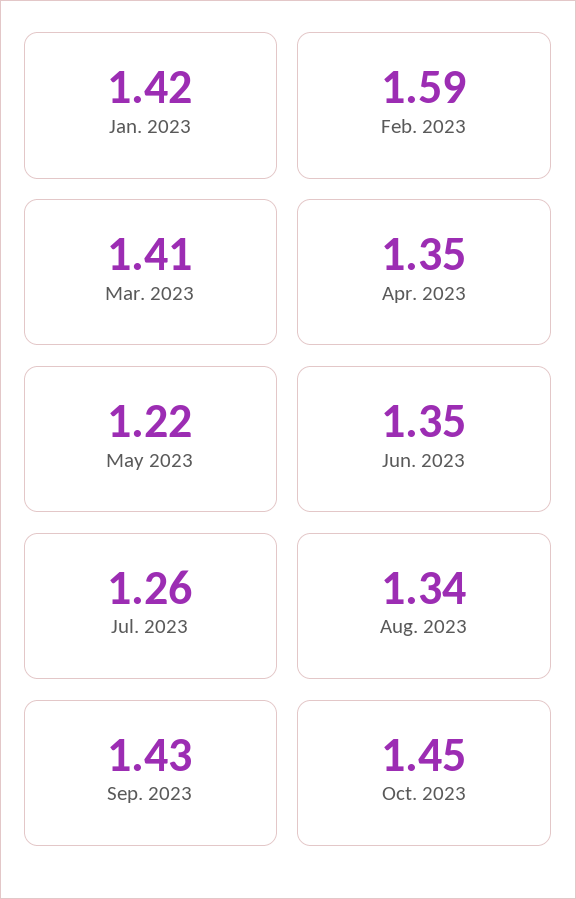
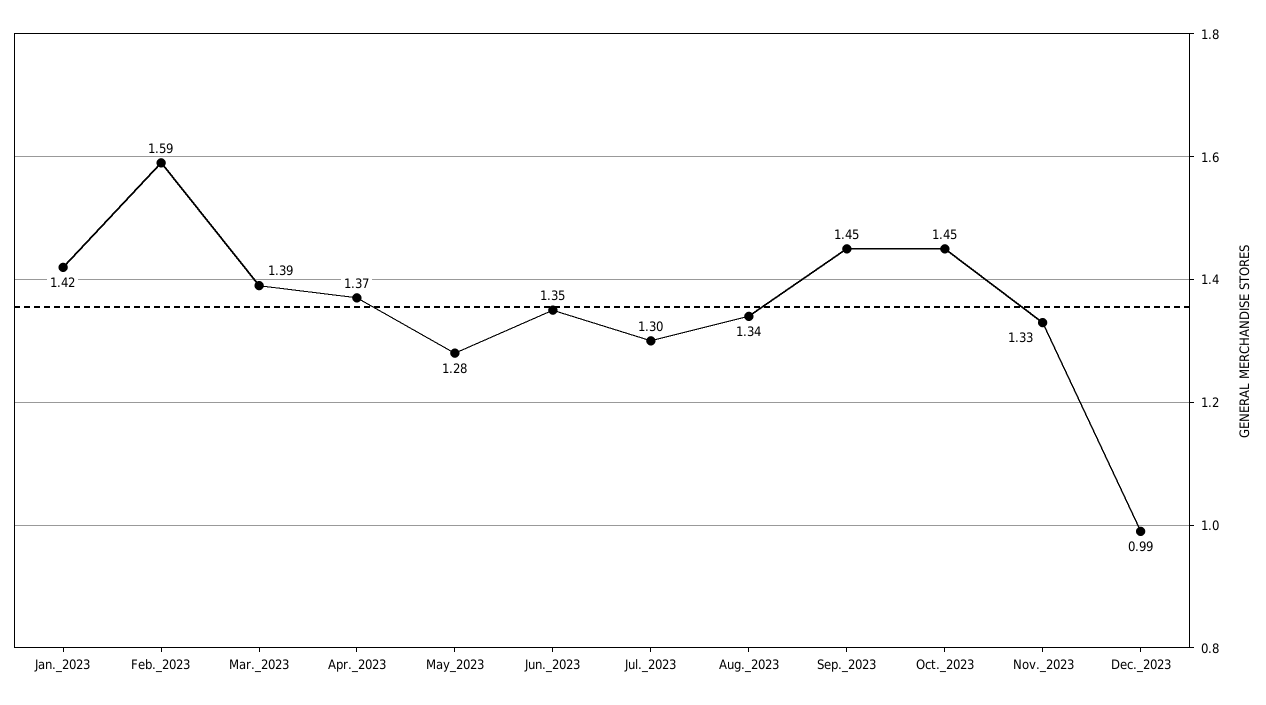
Mar. 2023: 1.41 -> 1.39
Apr. 2023: 1.35 -> 1.37
May 2023: 1.22 -> 1.28
Jul. 2023: 1.26 -> 1.3
Sep. 2023: 1.43 -> 1.45
Nov._2023: none -> 1.33
Dec._2023: none -> 0.99

